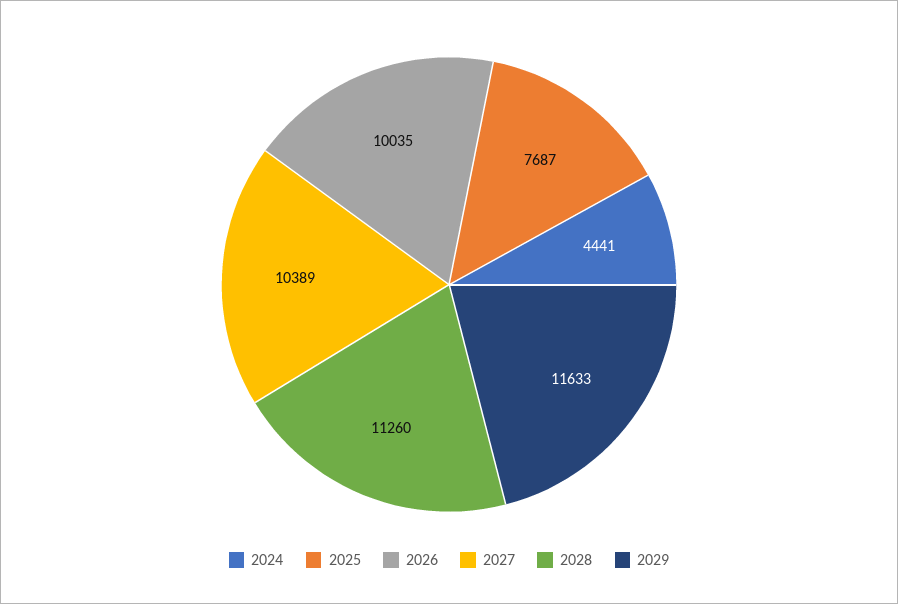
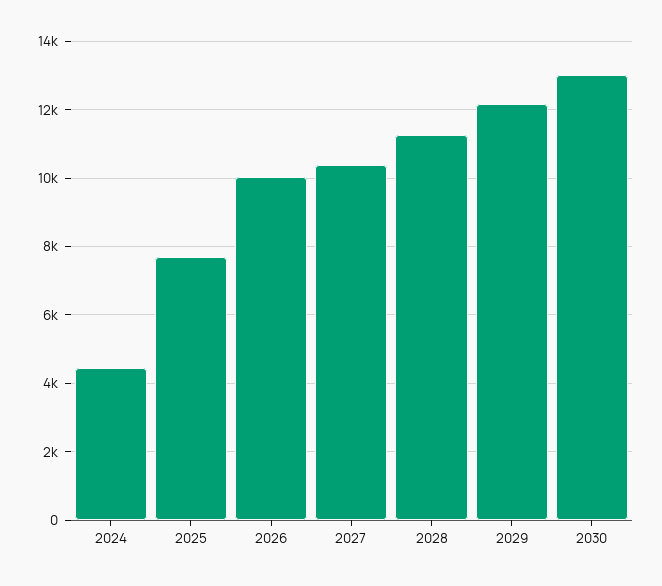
2029: 11633 -> 12200
2030: none -> 13000

